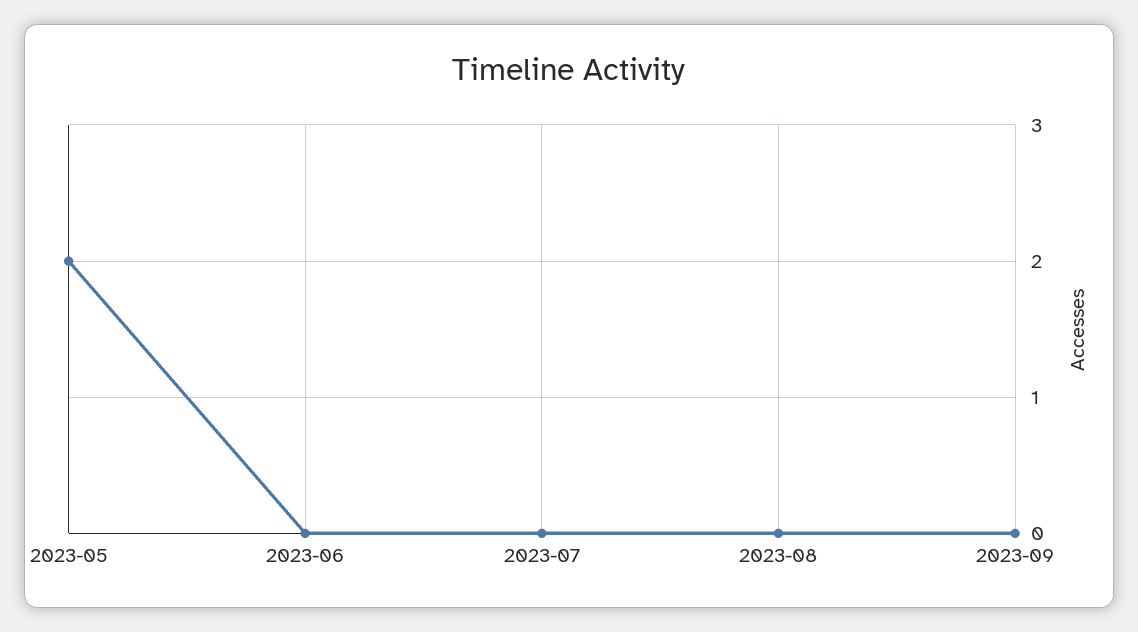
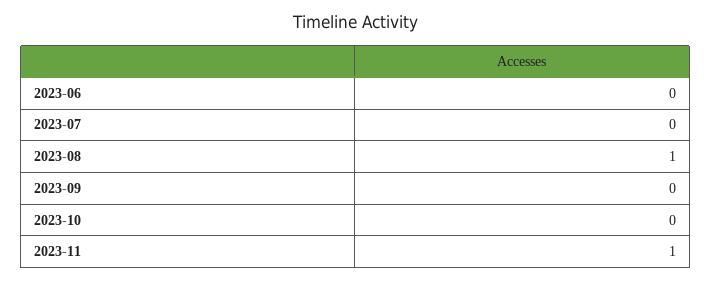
2023-05: 2 -> none
2023-08: 0 -> 1
2023-10: none -> 0
2023-11: none -> 1

